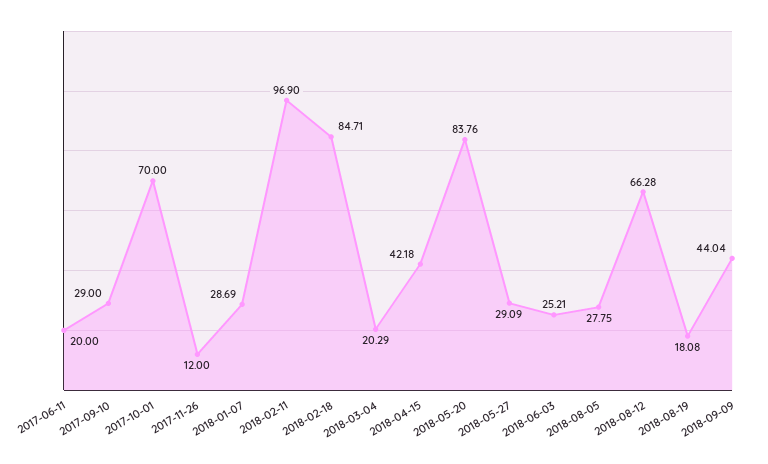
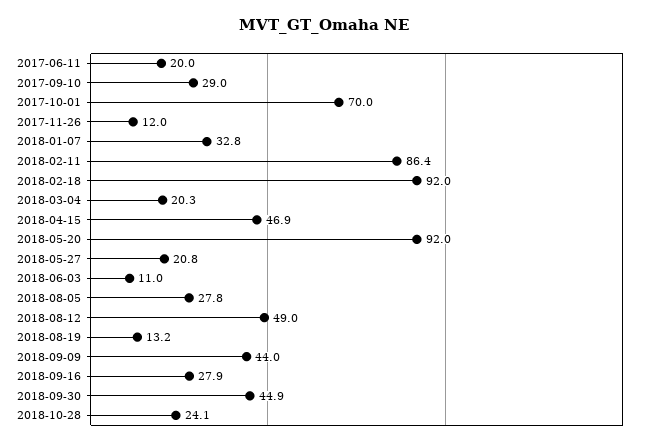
2018-01-07: 28.69 -> 32.8
2018-02-11: 96.9 -> 86.4
2018-02-18: 84.71 -> 92
2018-04-15: 42.18 -> 46.9
2018-05-20: 83.76 -> 92
2018-05-27: 29.09 -> 20.8
2018-06-03: 25.21 -> 11
2018-08-12: 66.28 -> 49
2018-08-19: 18.08 -> 13.2
2018-09-16: none -> 27.9
2018-09-30: none -> 44.9
2018-10-28: none -> 24.1

